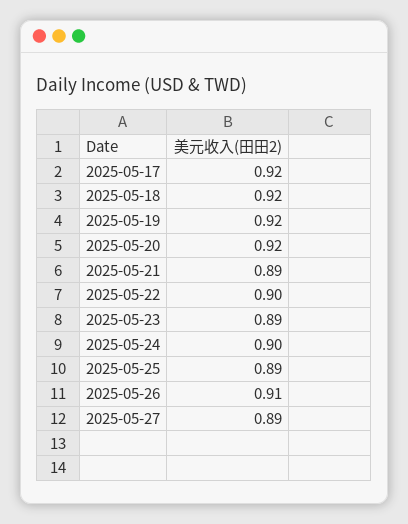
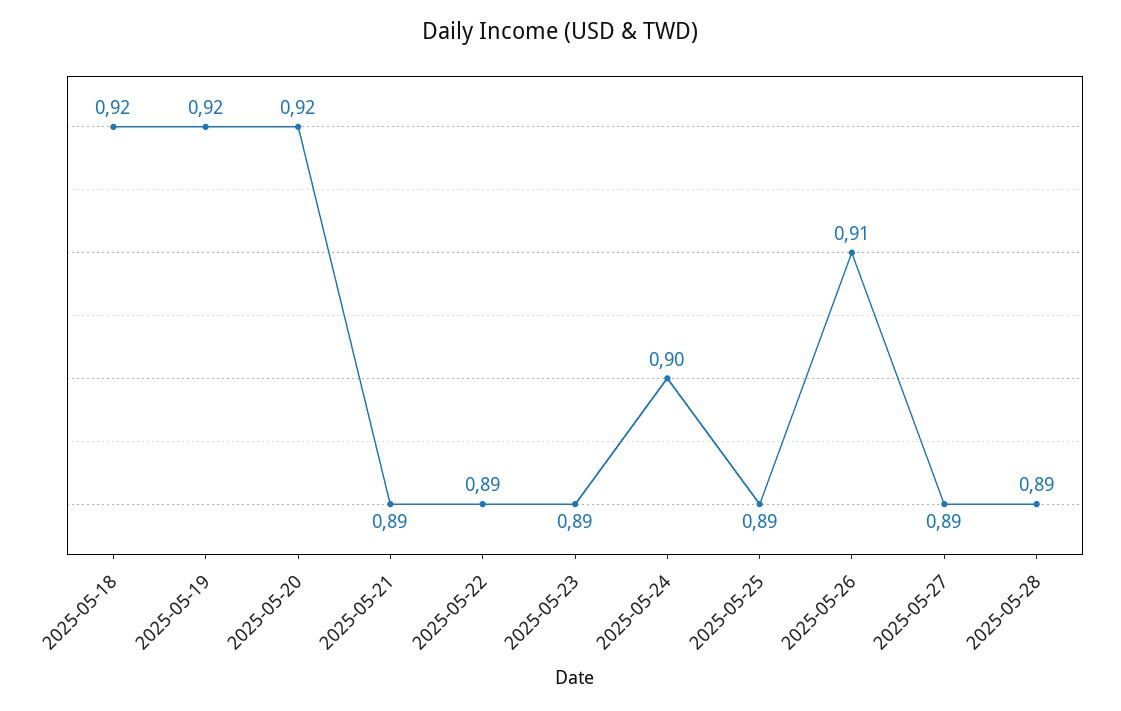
2025-05-17: 0.92 -> none
2025-05-22: 0.9 -> 0.89
2025-05-28: none -> 0.89

